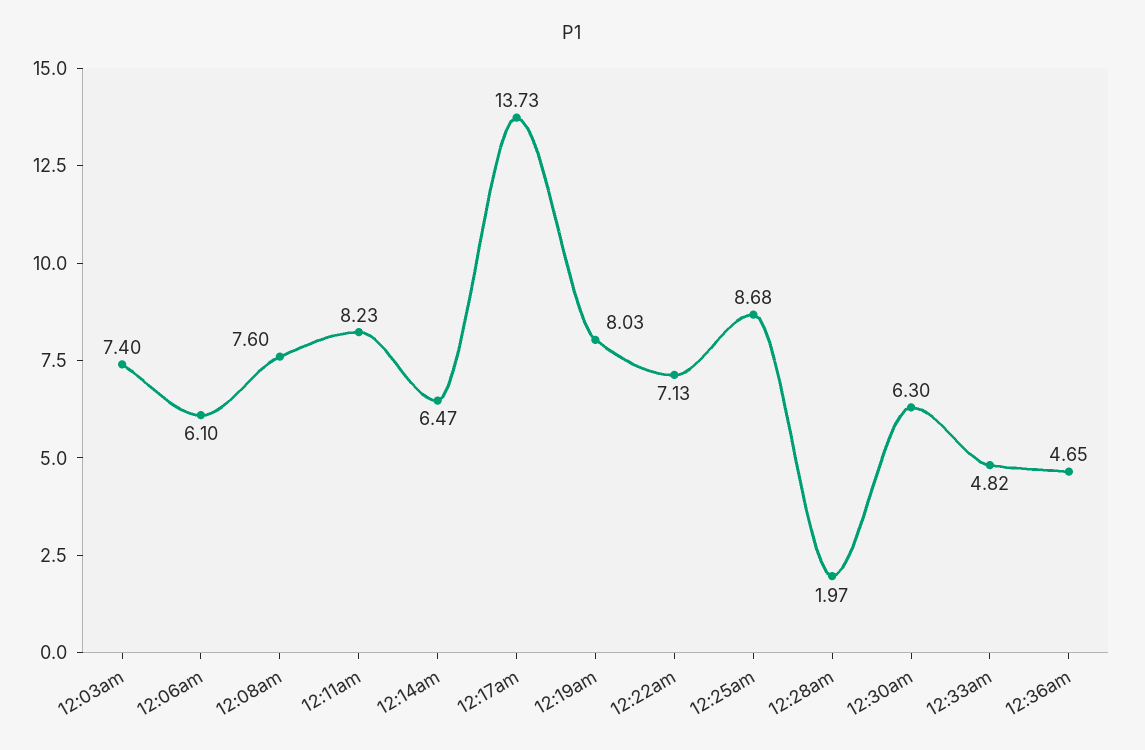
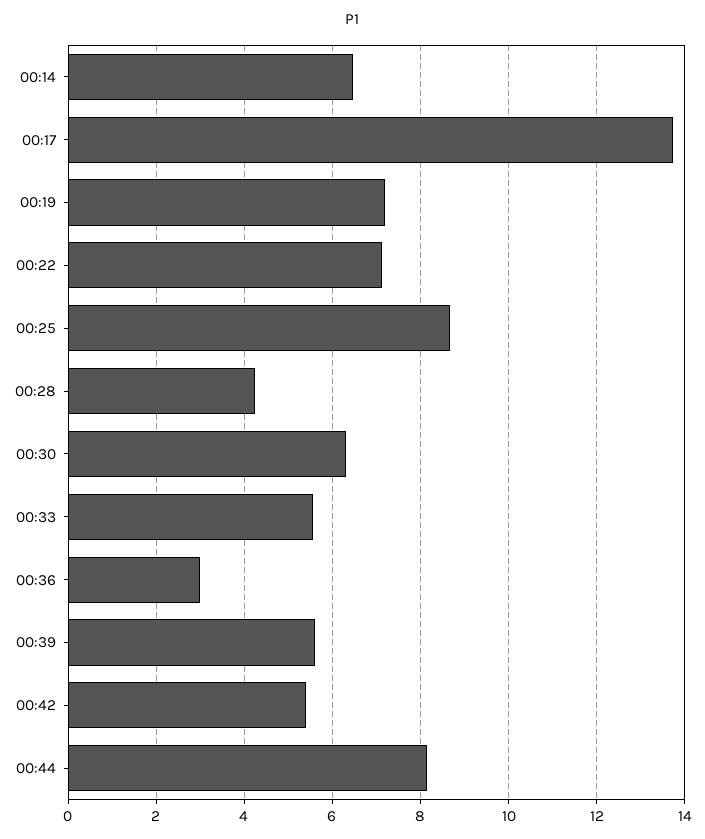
12:03am: 7.4 -> none
12:06am: 6.1 -> none
12:08am: 7.6 -> none
12:11am: 8.23 -> none
12:19am: 8.03 -> 7.2
12:28am: 1.97 -> 4.2
12:33am: 4.82 -> 5.6
12:36am: 4.65 -> 3
00:39: none -> 5.6
00:42: none -> 5.4
00:44: none -> 8.2

